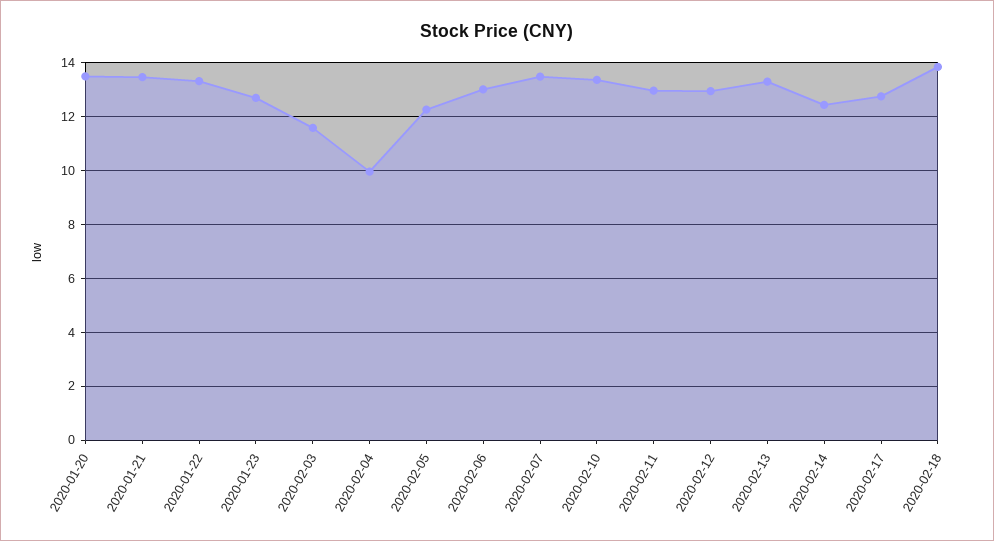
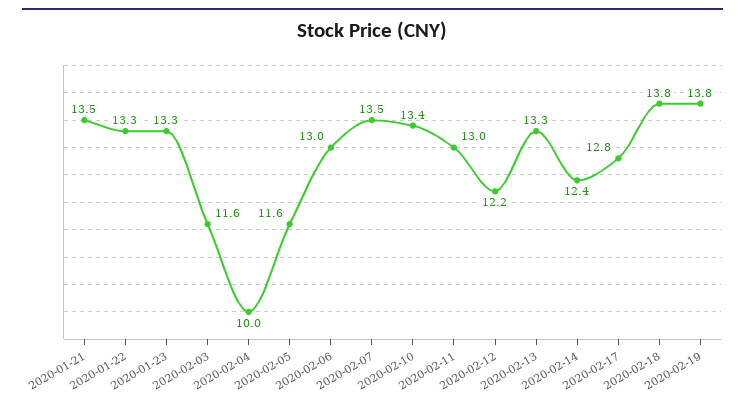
2020-01-20: 13.5 -> none
2020-01-23: 12.75 -> 13.3
2020-02-05: 12.25 -> 11.6
2020-02-12: 13 -> 12.2
2020-02-19: none -> 13.8

